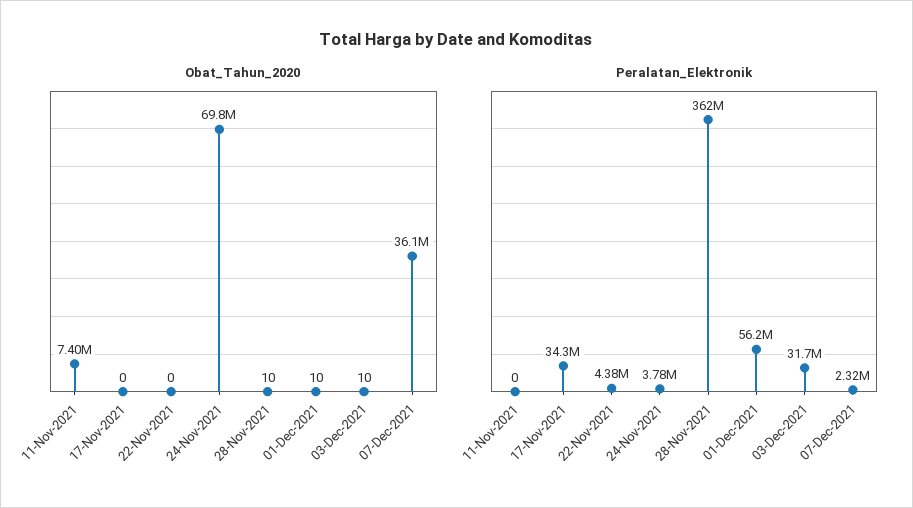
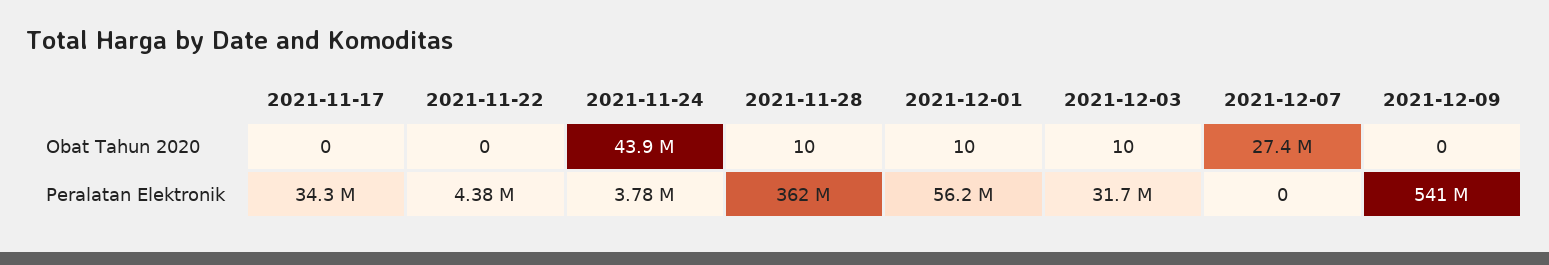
Obat_Tahun_2020, 11-Nov-2021: 7400000 -> none
Obat_Tahun_2020, 24-Nov-2021: 69800000 -> 43900000
Obat_Tahun_2020, 07-Dec-2021: 36100000 -> 27400000
Peralatan_Elektronik, 11-Nov-2021: 0 -> none
Peralatan_Elektronik, 07-Dec-2021: 2320000 -> 0
Obat_Tahun_2020, 2021-12-09: none -> 0
Peralatan_Elektronik, 2021-12-09: none -> 541000000

